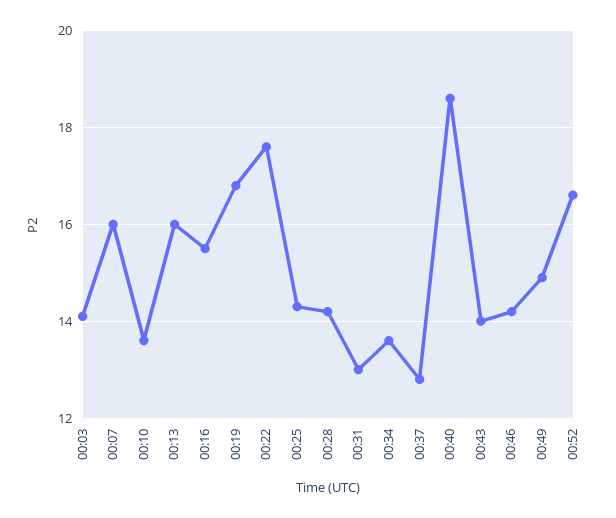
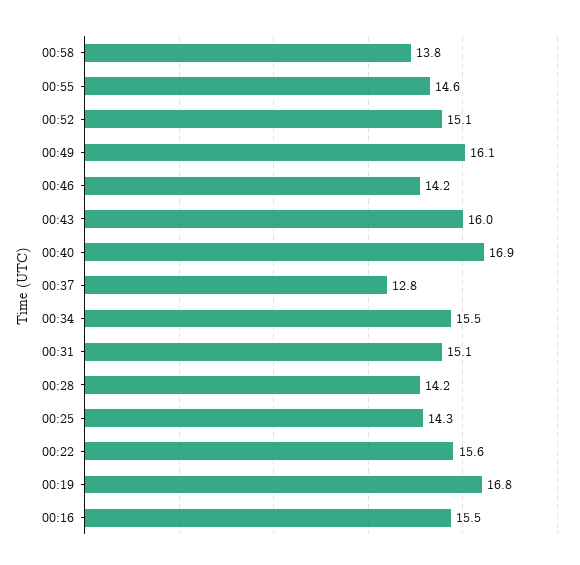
00:03: 14 -> none
00:07: 16 -> none
00:10: 13.5 -> none
00:13: 16 -> none
00:22: 17.5 -> 15.6
00:31: 13 -> 15.1
00:34: 13.5 -> 15.5
00:40: 18.5 -> 16.9
00:43: 14 -> 16
00:49: 15 -> 16.1
00:52: 16.5 -> 15.1
00:58: none -> 13.8
00:55: none -> 14.6

